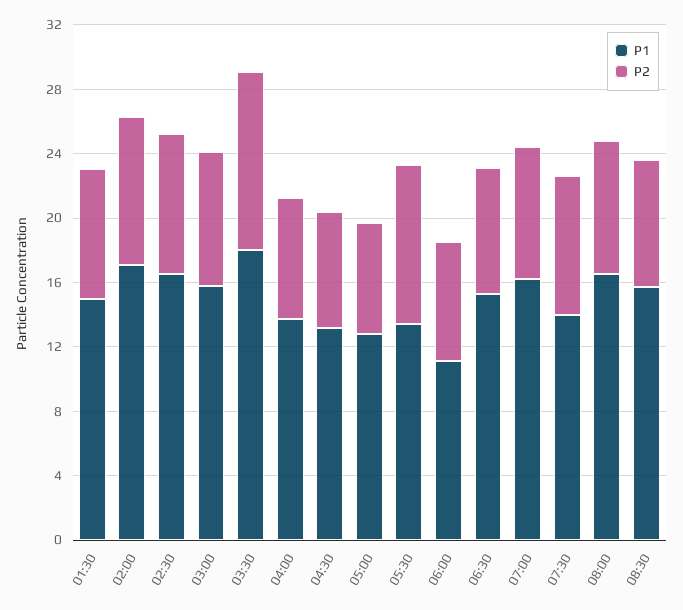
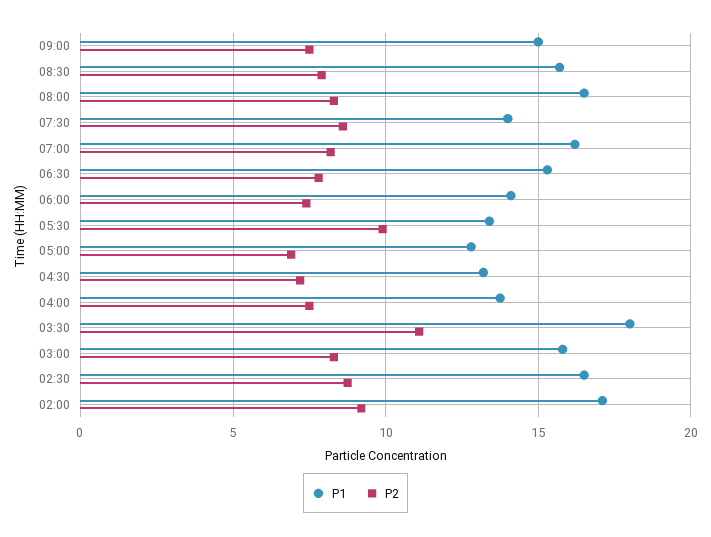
P1, 01:30: 15 -> none
P2, 01:30: 8 -> none
P1, 06:00: 11 -> 14
P1, 09:00: none -> 15
P2, 09:00: none -> 7.5

